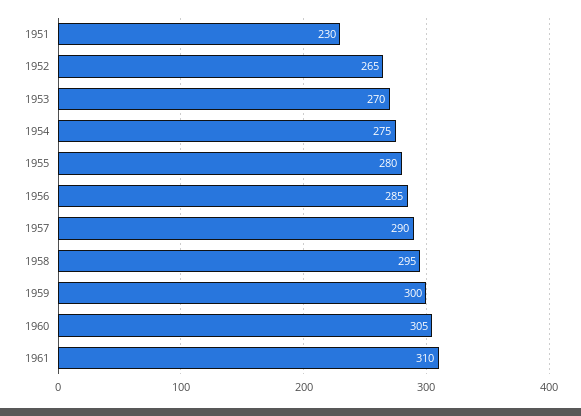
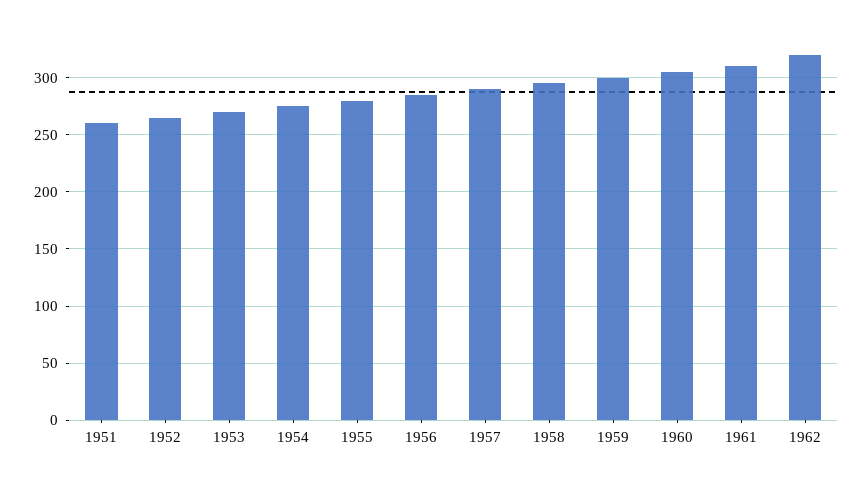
1951: 230 -> 260
1962: none -> 320

